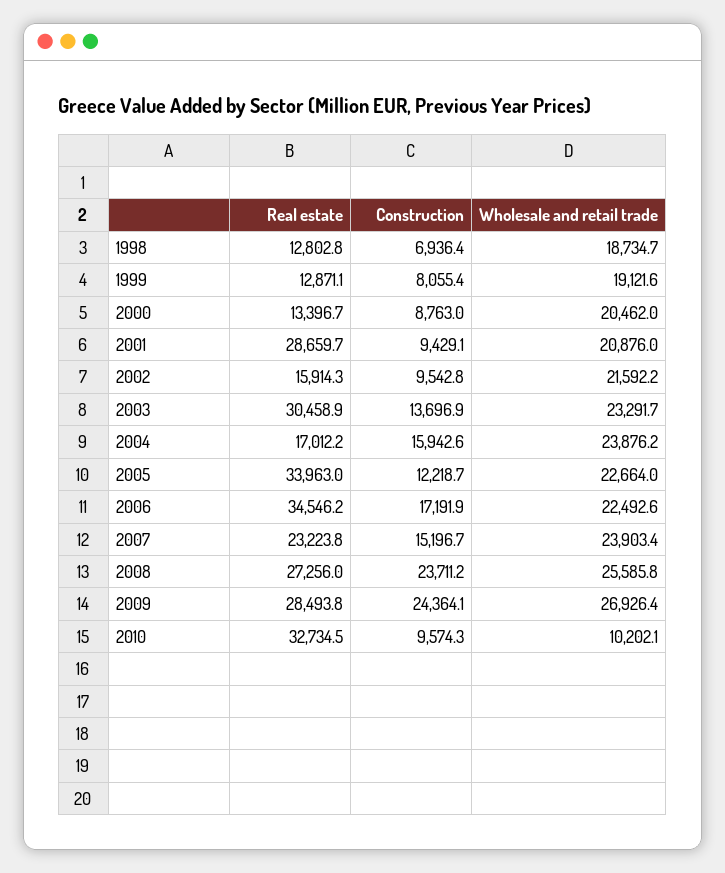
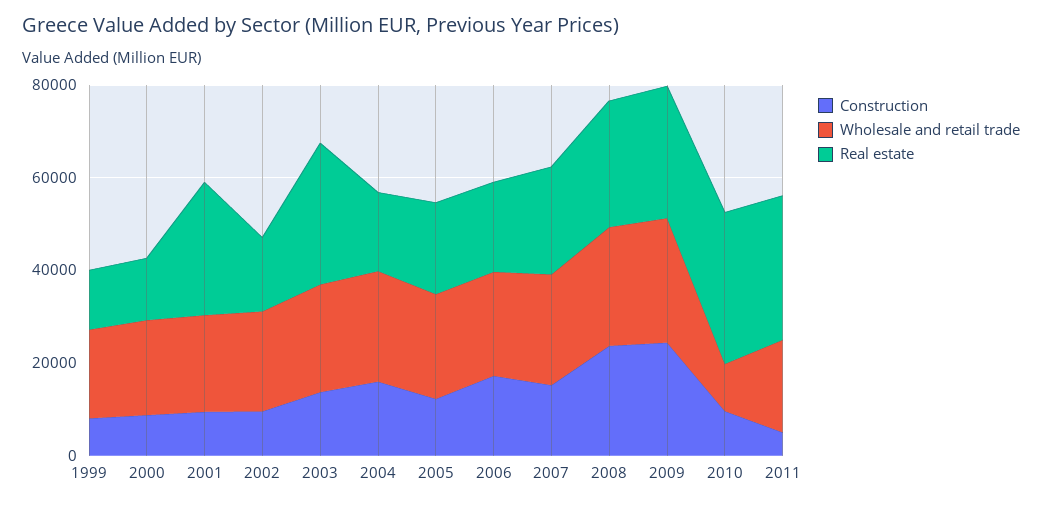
Real estate, 1998: 12802.8 -> none
Construction, 1998: 6936.4 -> none
Wholesale and retail trade, 1998: 18734.7 -> none
Real estate, 2005: 33963 -> 20000
Real estate, 2006: 34546.2 -> 20000
Construction, 2011: none -> 5000
Wholesale and retail trade, 2011: none -> 20000
Real estate, 2011: none -> 30000

